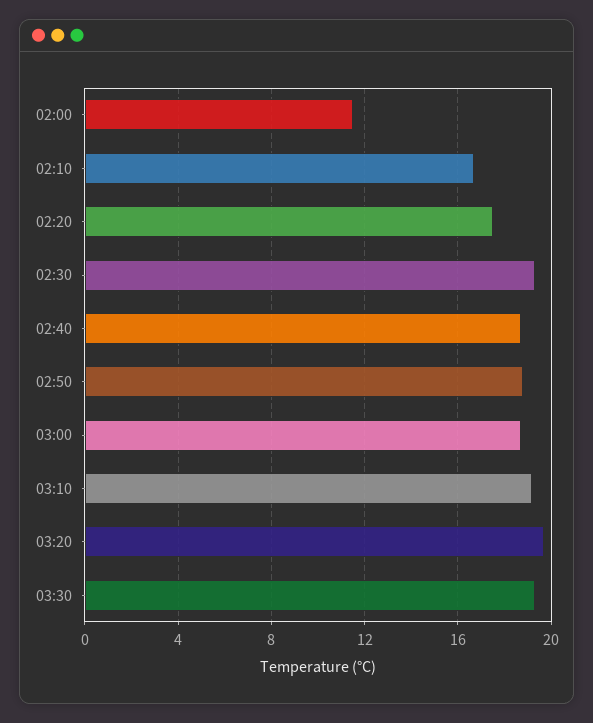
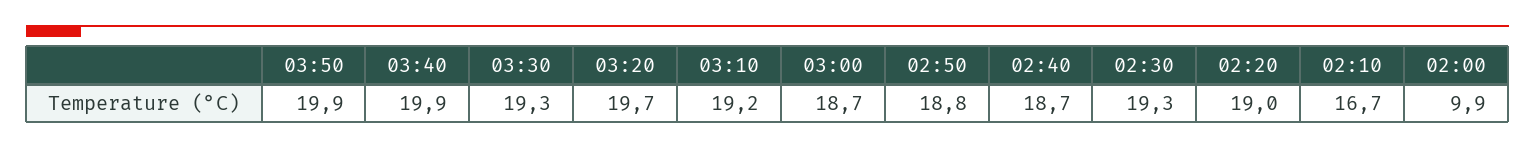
02:00: 11.5 -> 9.9
02:20: 17.5 -> 19
03:50: none -> 19.9
03:40: none -> 19.9

